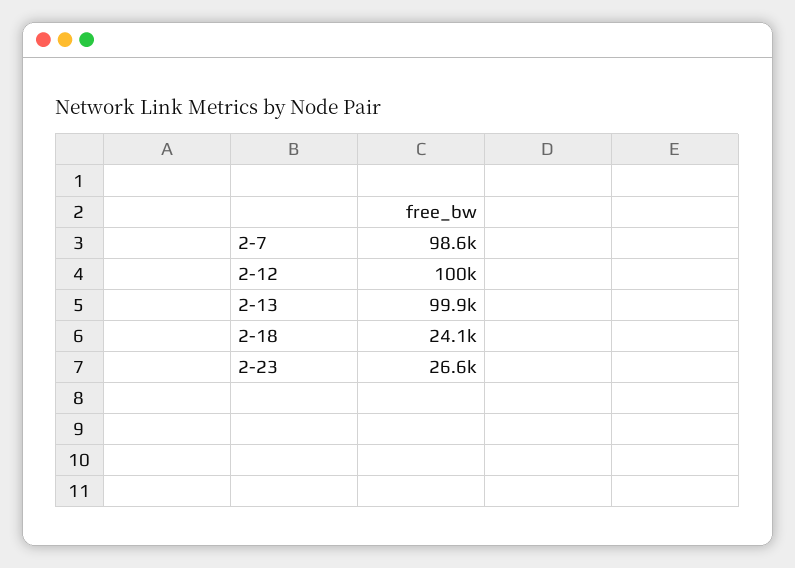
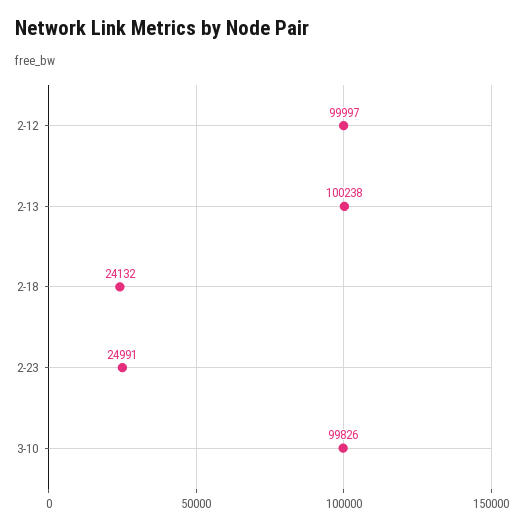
2-7: 98600 -> none
2-13: 99900 -> 100238
2-23: 26600 -> 24991
3-10: none -> 99826

